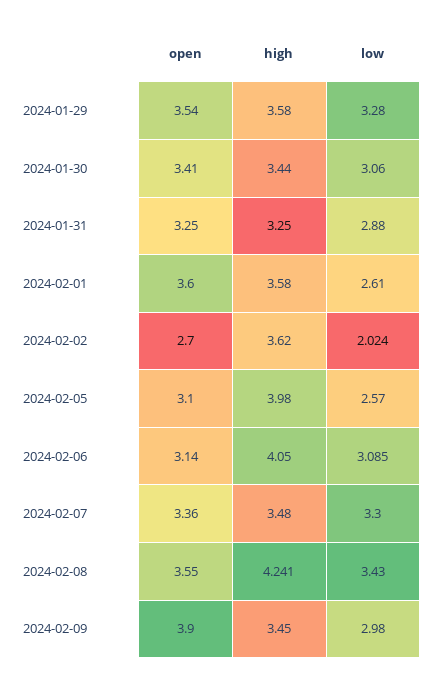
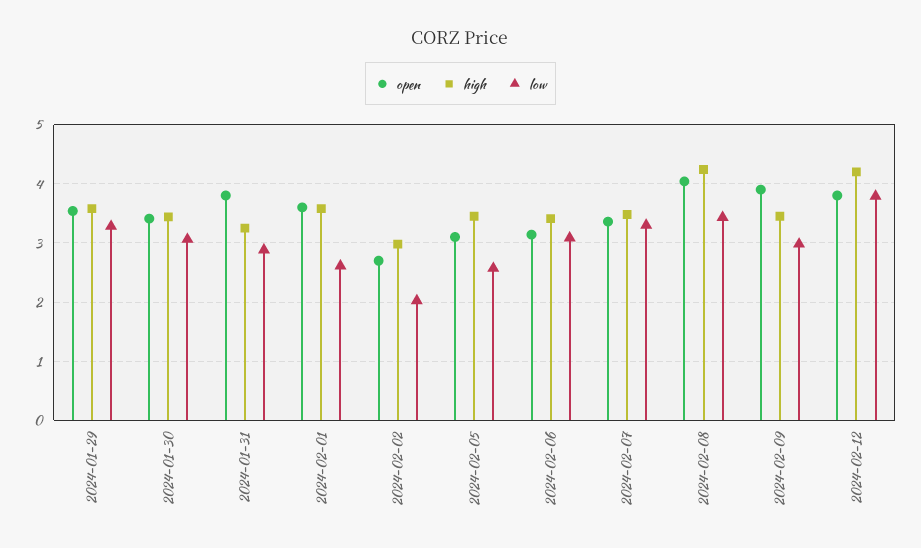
open, 2024-01-31: 3.25 -> 3.8
high, 2024-02-02: 3.62 -> 3
high, 2024-02-05: 3.98 -> 3.4
high, 2024-02-06: 4.05 -> 3.4
open, 2024-02-08: 3.55 -> 4
open, 2024-02-12: none -> 3.8
high, 2024-02-12: none -> 4.2
low, 2024-02-12: none -> 3.8

